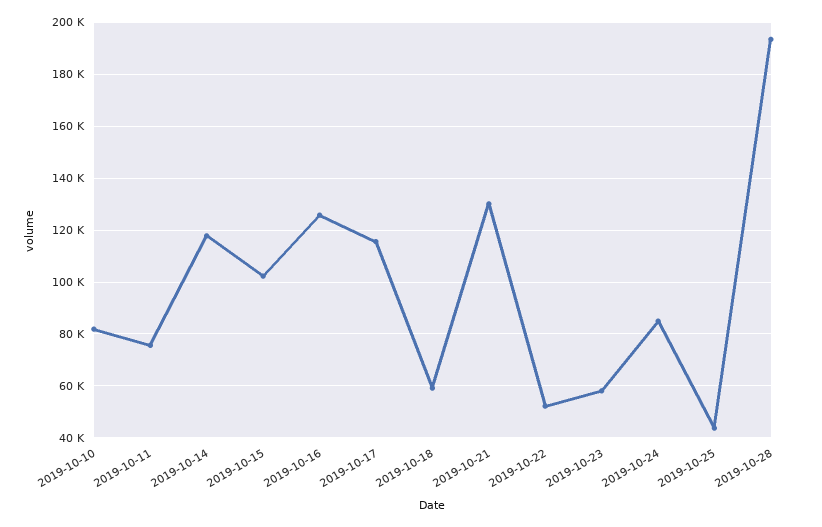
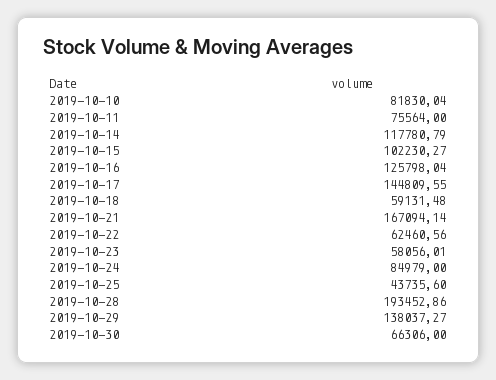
2019-10-17: 115000 -> 144809.55
2019-10-21: 130000 -> 167094.14
2019-10-22: 52500 -> 62460.56
2019-10-29: none -> 138037.27
2019-10-30: none -> 66306

